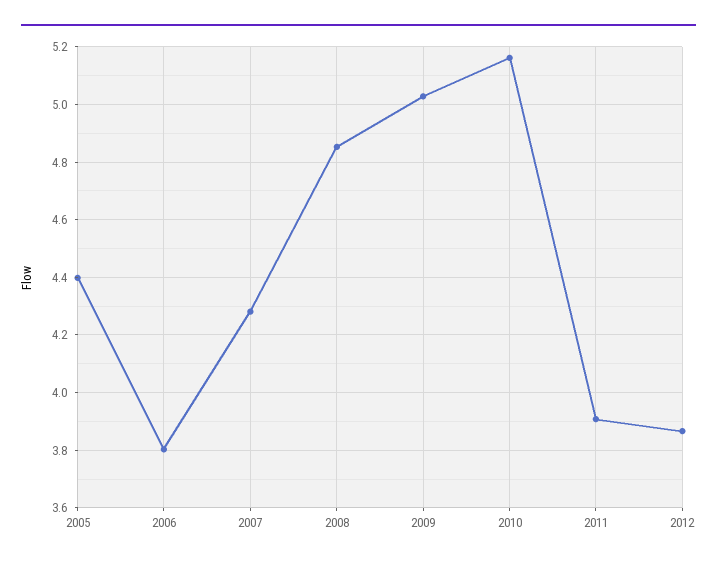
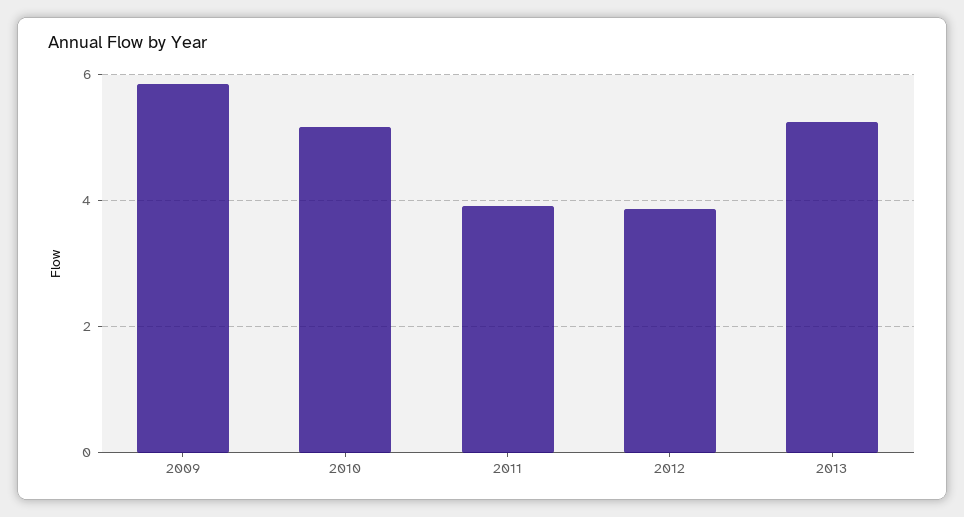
2005: 4.4 -> none
2006: 3.8 -> none
2007: 4.275 -> none
2008: 4.85 -> none
2009: 5.025 -> 5.8
2013: none -> 5.2

